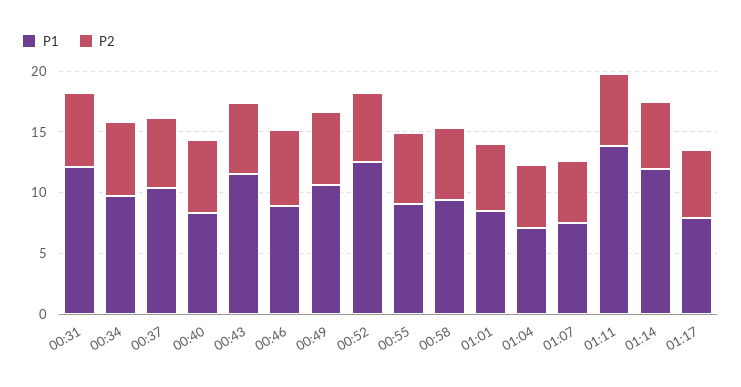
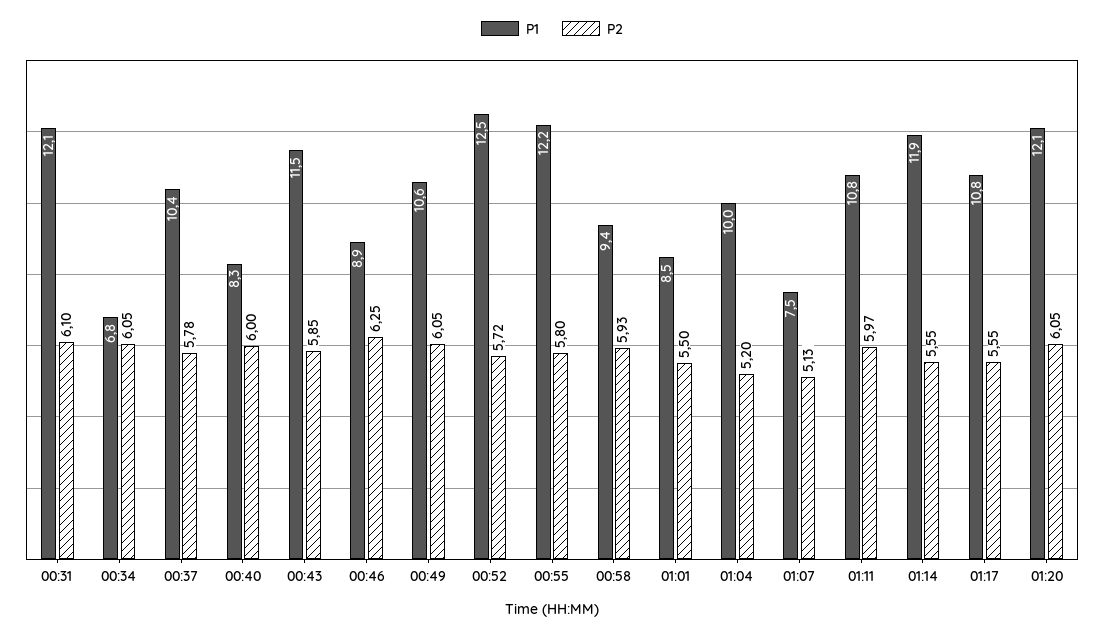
P1, 00:34: 10 -> 6.8
P1, 00:55: 9 -> 12.2
P1, 01:04: 7 -> 10
P1, 01:11: 14 -> 10.8
P1, 01:17: 8 -> 10.8
P1, 01:20: none -> 12.1
P2, 01:20: none -> 6.05

